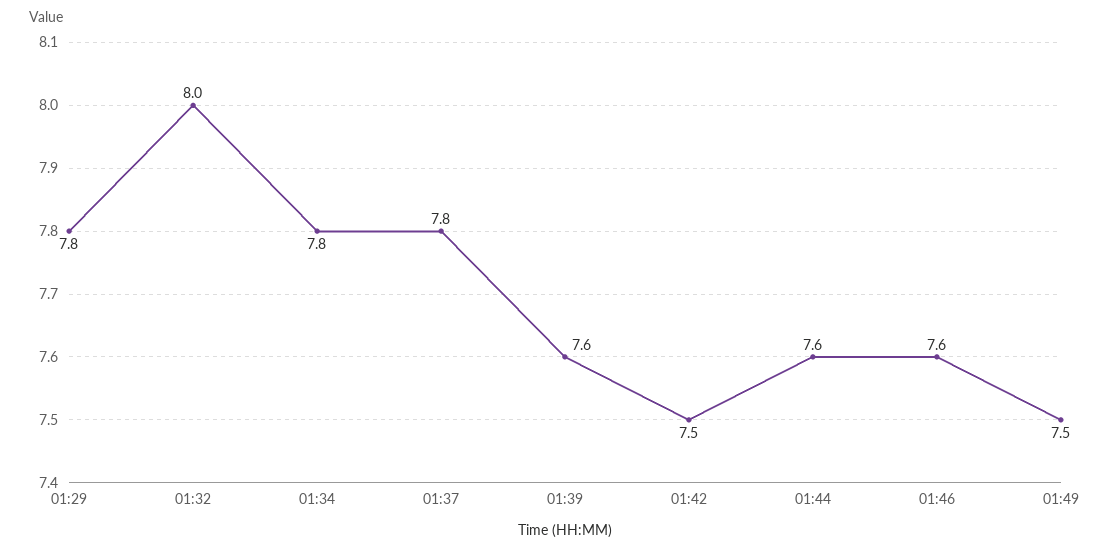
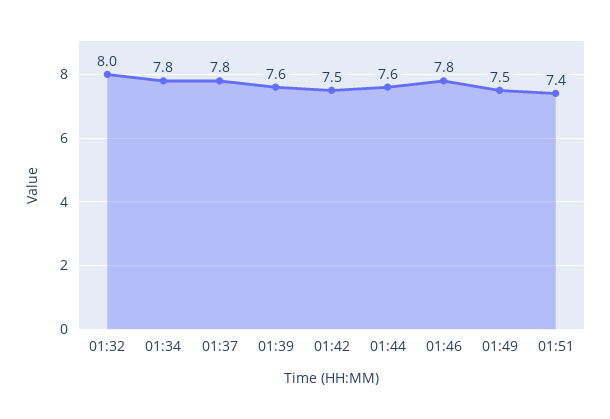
01:29: 7.8 -> none
01:46: 7.6 -> 7.8
01:51: none -> 7.4

